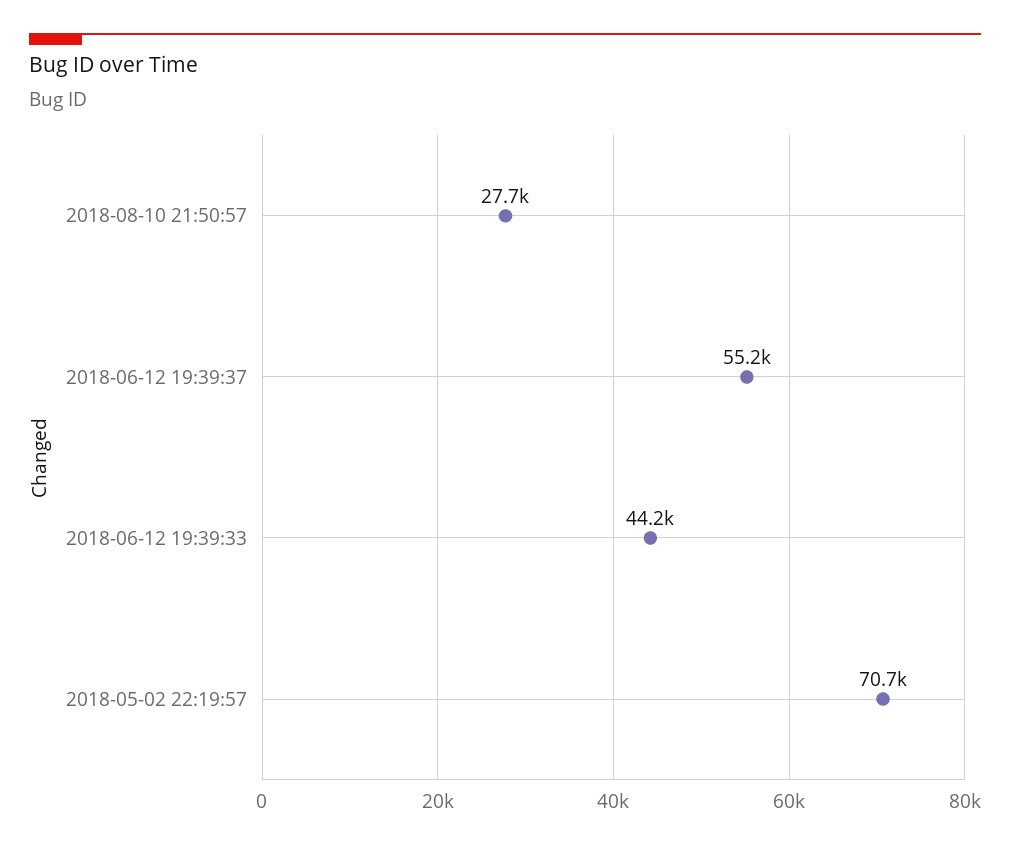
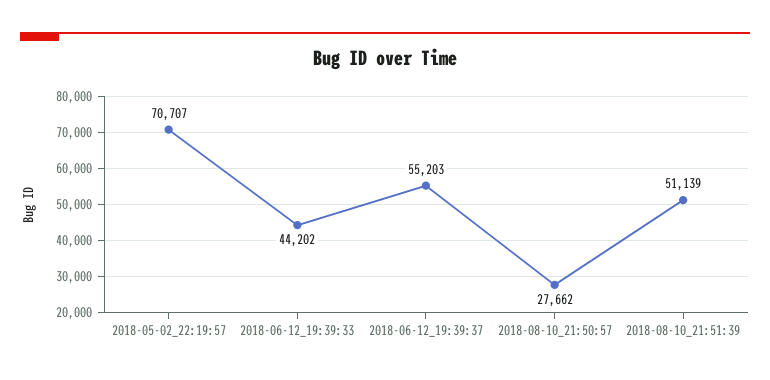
2018-08-10_21:51:39: none -> 51139

